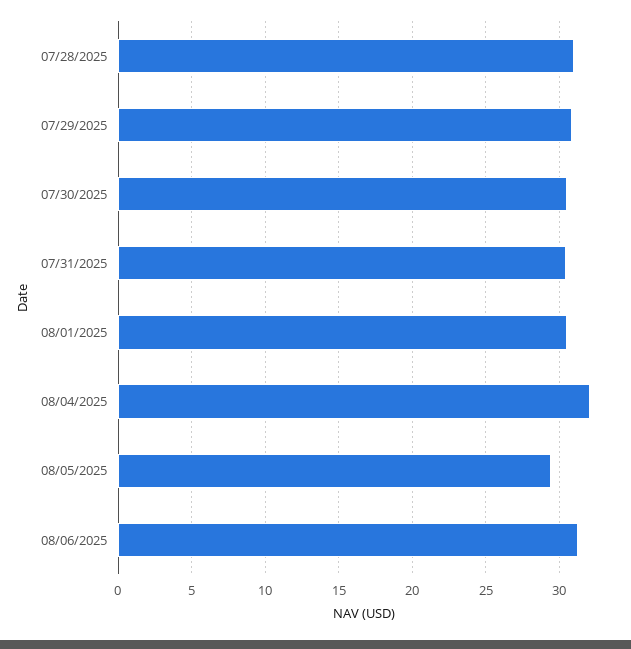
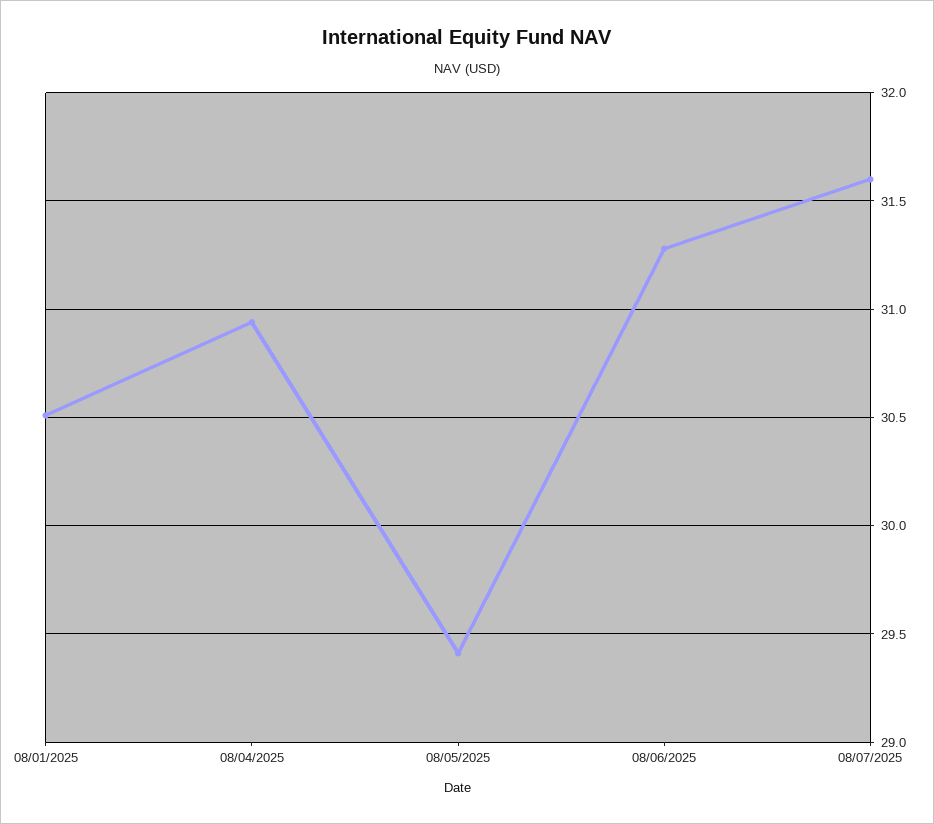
07/28/2025: 31 -> none
07/29/2025: 31 -> none
07/30/2025: 30.5 -> none
07/31/2025: 30.5 -> none
08/04/2025: 32 -> 30.95
08/07/2025: none -> 31.6

